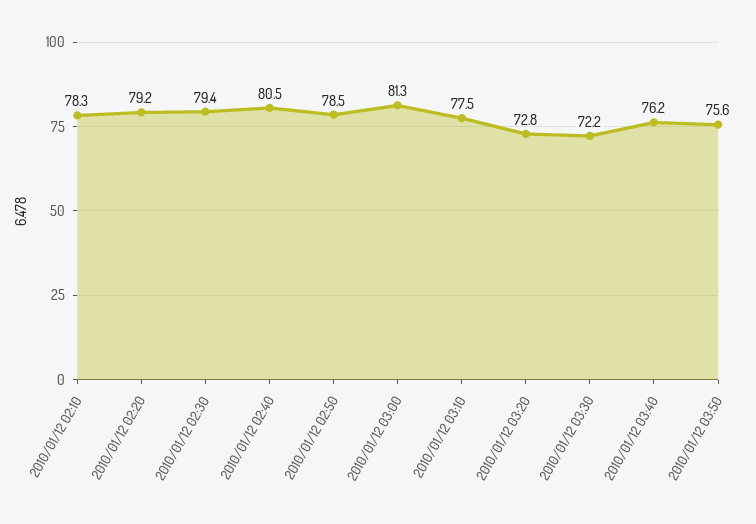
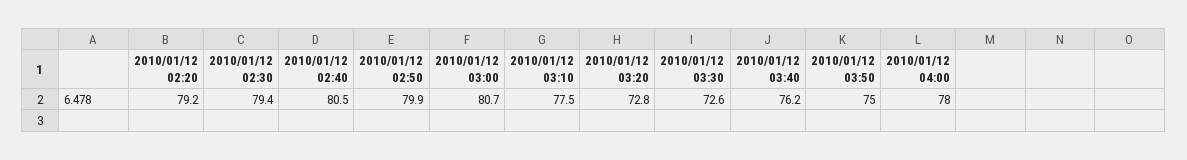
2010/01/12 02:10: 78.3 -> none
2010/01/12 02:50: 78.5 -> 79.9
2010/01/12 03:00: 81.3 -> 80.7
2010/01/12 03:30: 72.2 -> 72.6
2010/01/12 03:50: 75.6 -> 75
2010/01/12 04:00: none -> 78

